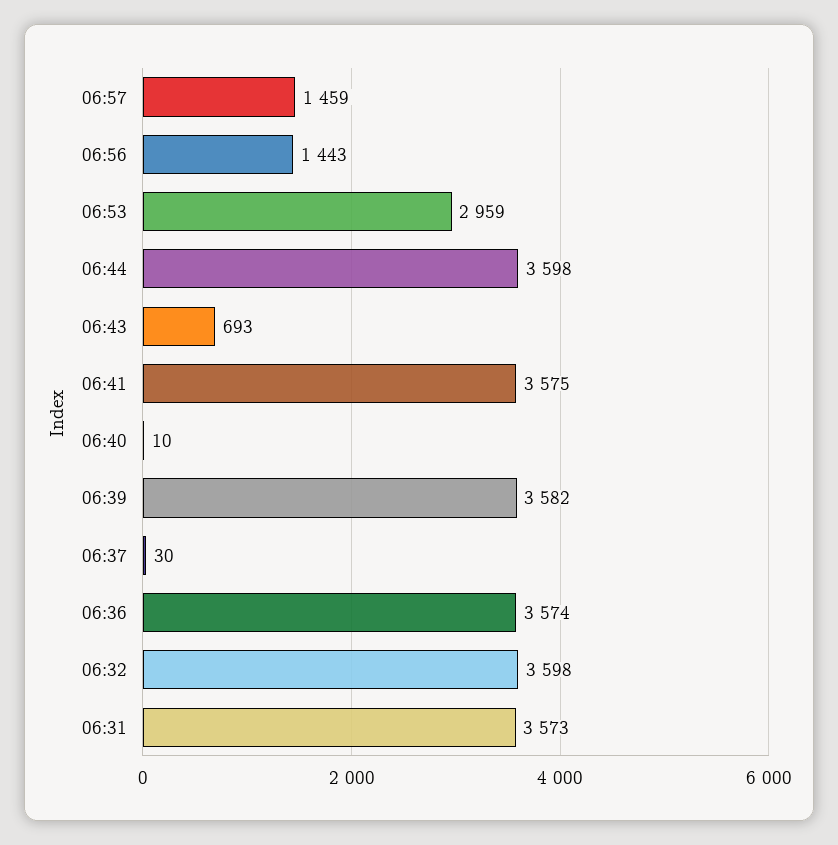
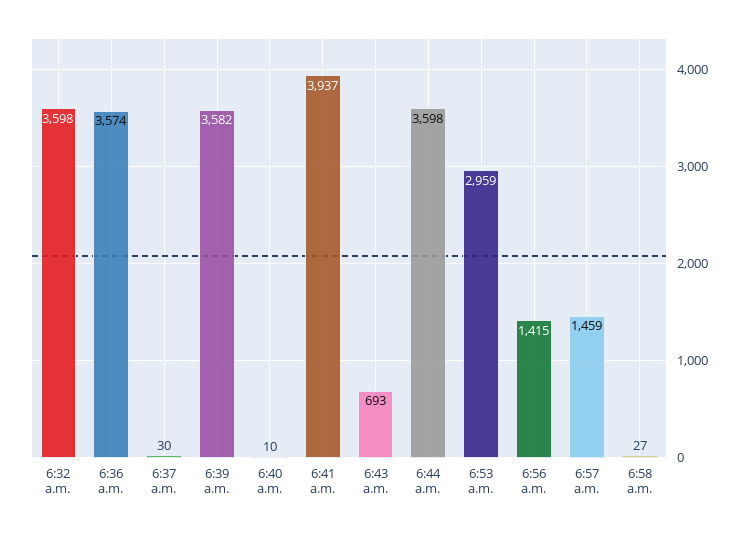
06:56: 1443 -> 1415
06:41: 3575 -> 3937
06:31: 3573 -> none
6:58 a.m.: none -> 27

